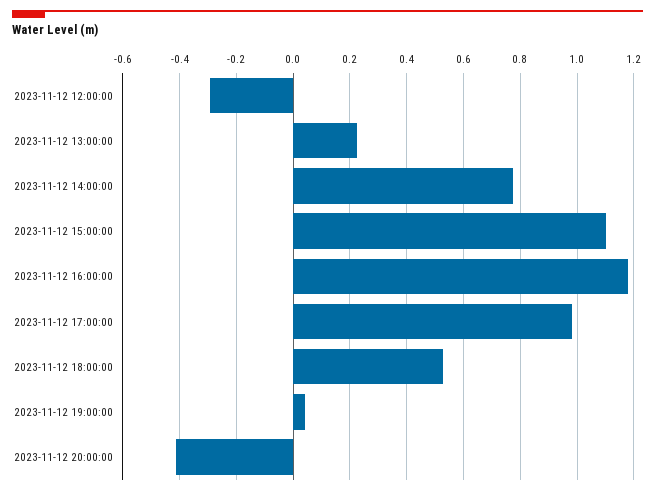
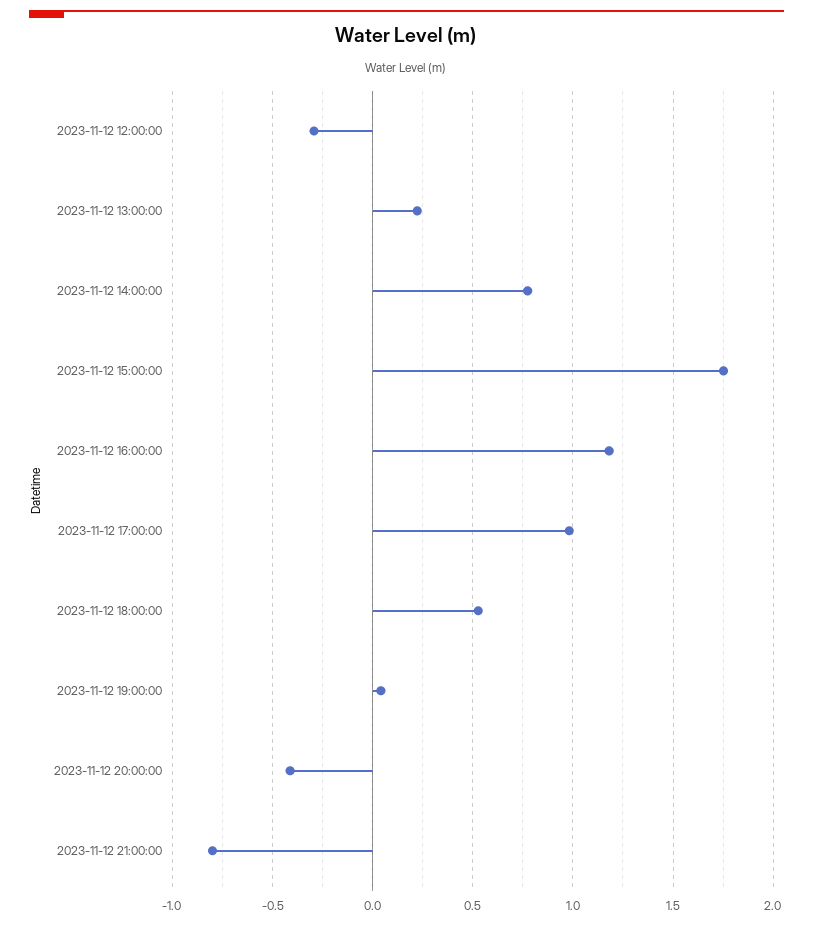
2023-11-12 15:00:00: 1.1 -> 1.75
2023-11-12 21:00:00: none -> -0.8

